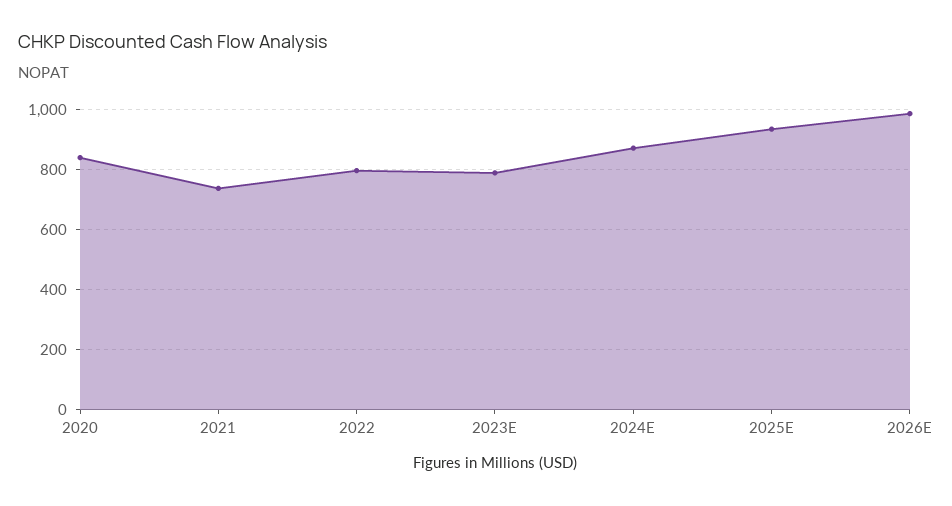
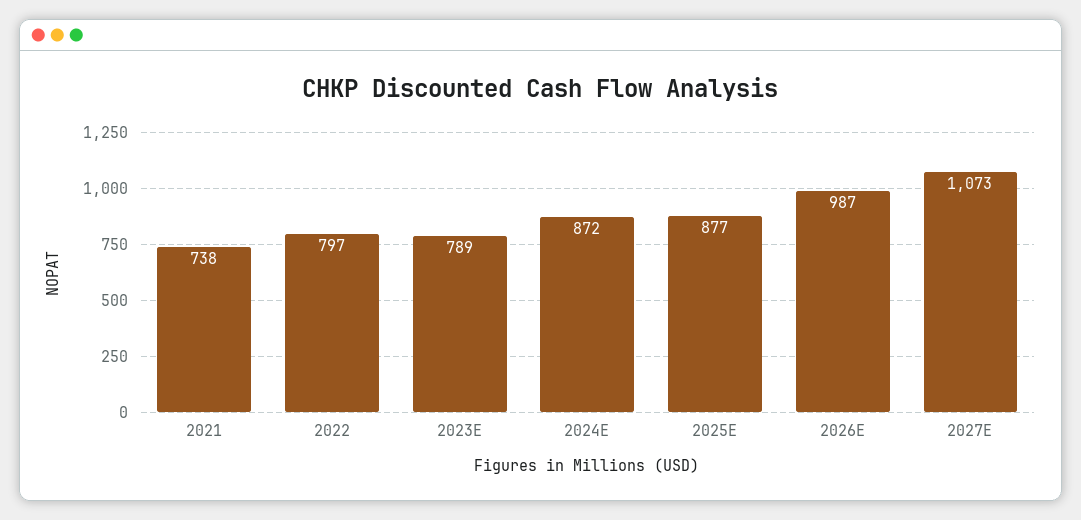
2020: 840 -> none
2025E: 940 -> 877
2027E: none -> 1073

